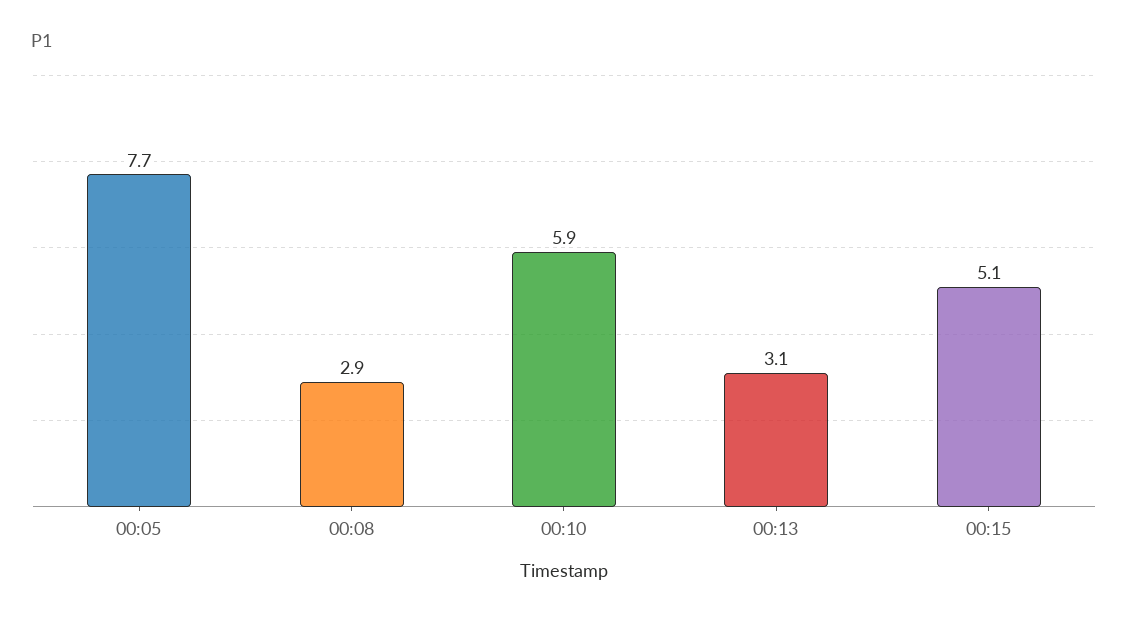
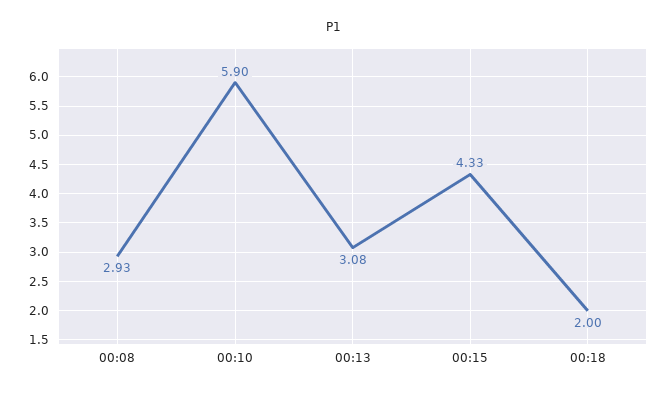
00:05: 7.7 -> none
00:15: 5.1 -> 4.33
00:18: none -> 2

